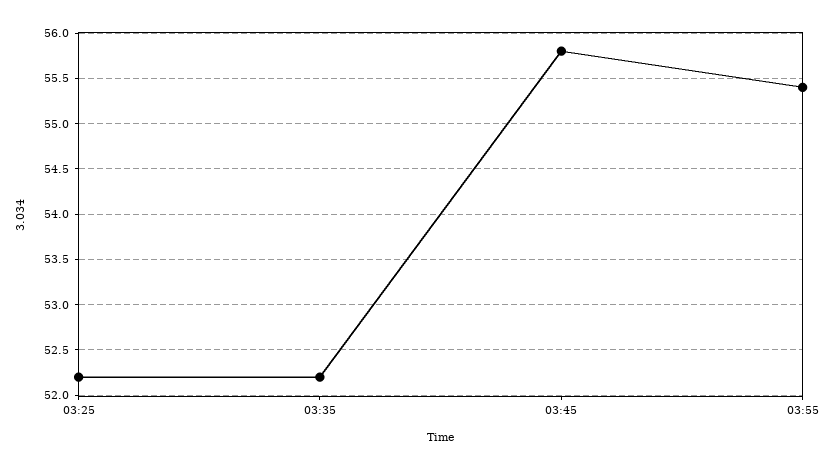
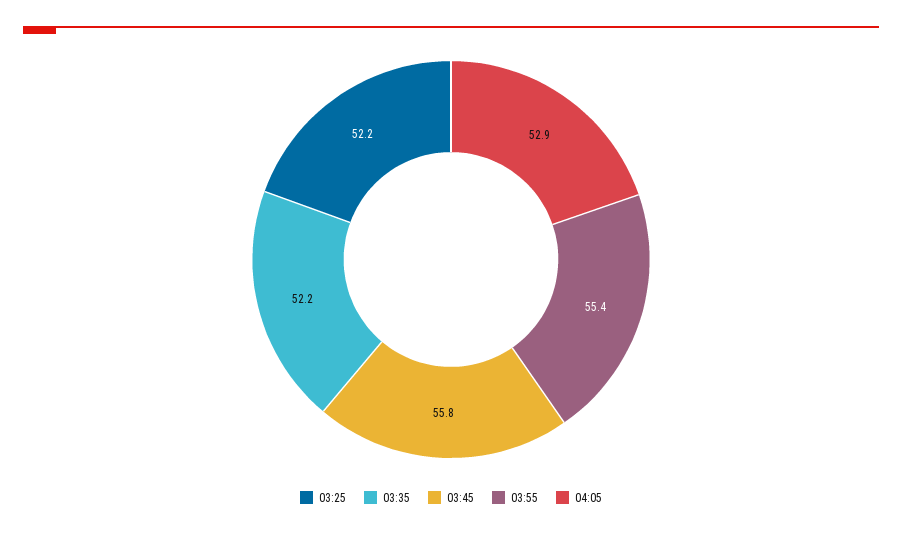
04:05: none -> 52.9

